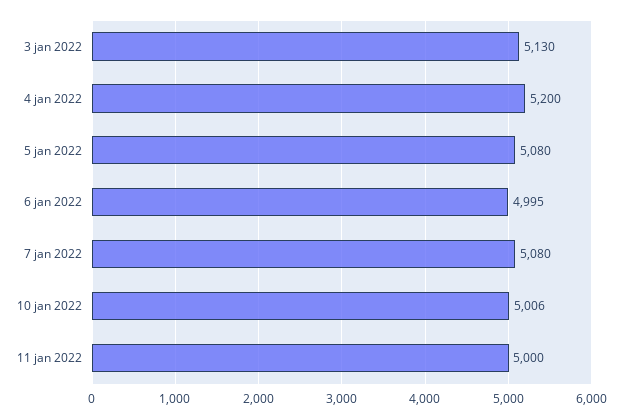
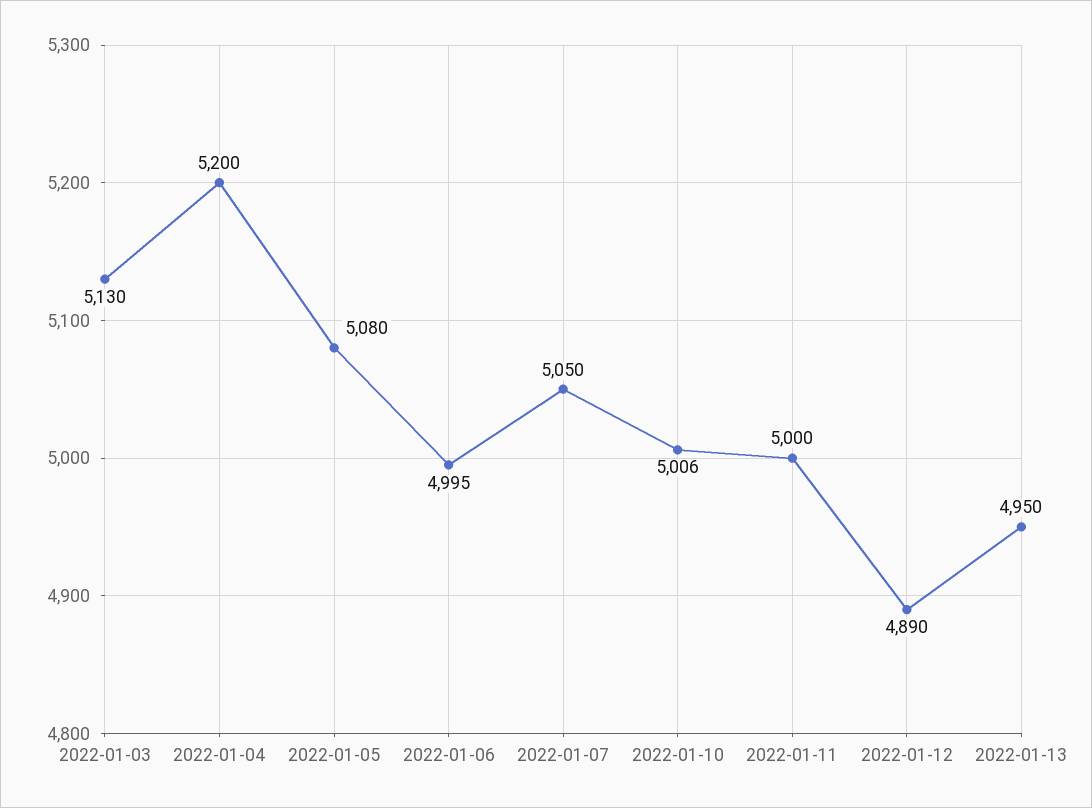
7 jan 2022: 5080 -> 5050
2022-01-12: none -> 4890
2022-01-13: none -> 4950

